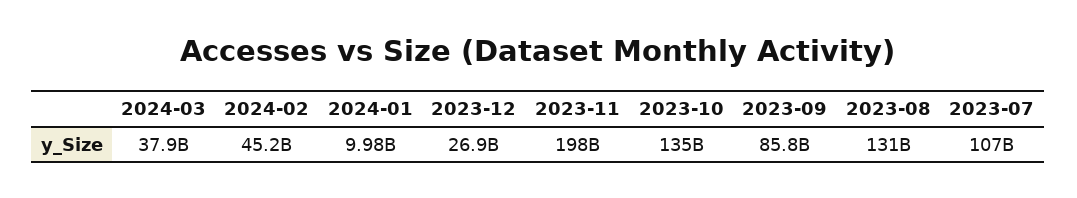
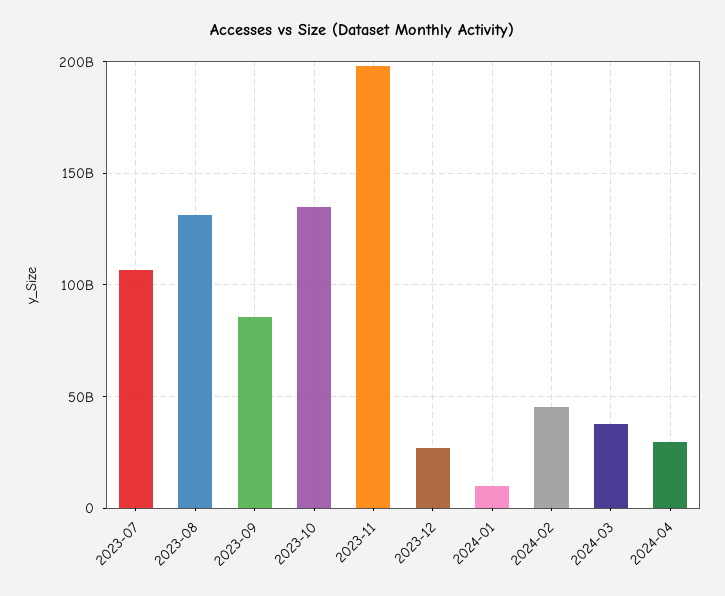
2024-04: none -> 30000000000

